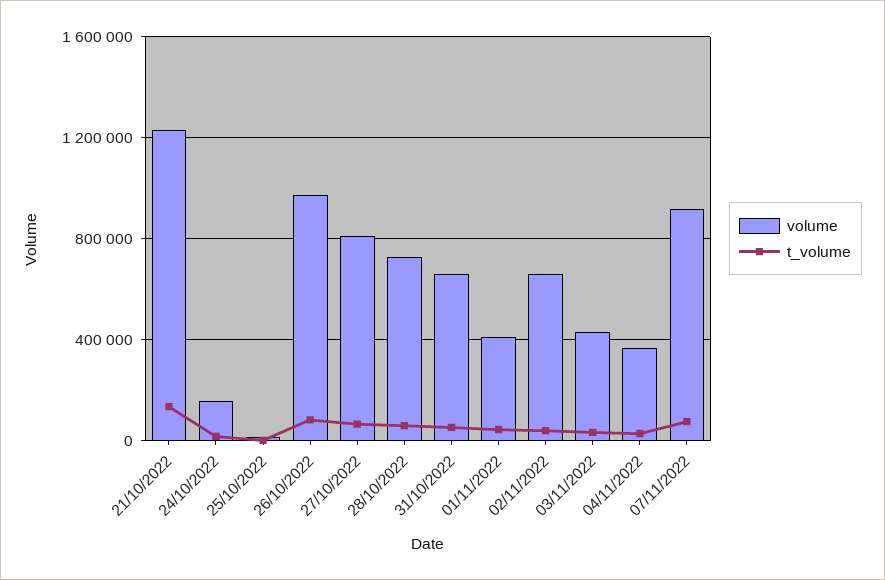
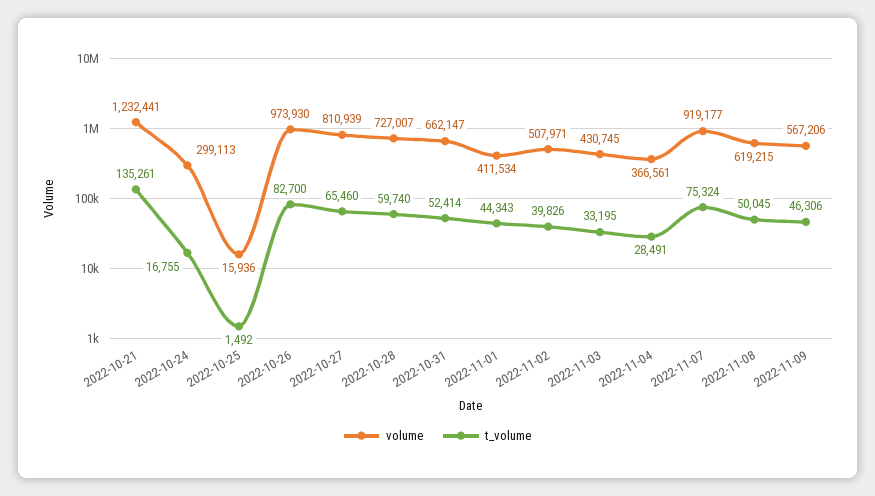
volume, 24/10/2022: 150000 -> 299113
volume, 02/11/2022: 650000 -> 507971
volume, 2022-11-08: none -> 619215
t_volume, 2022-11-08: none -> 50045
volume, 2022-11-09: none -> 567206
t_volume, 2022-11-09: none -> 46306

